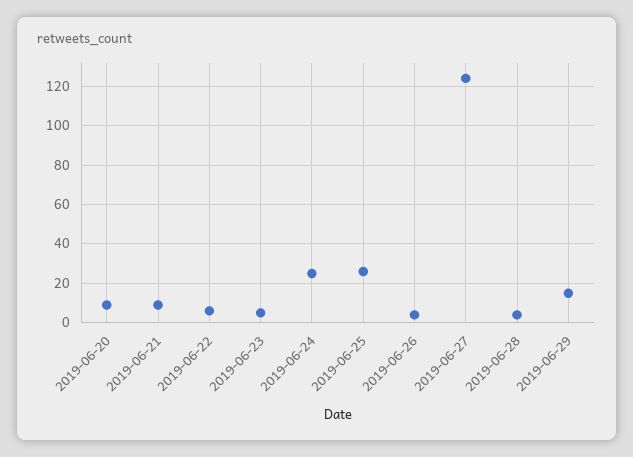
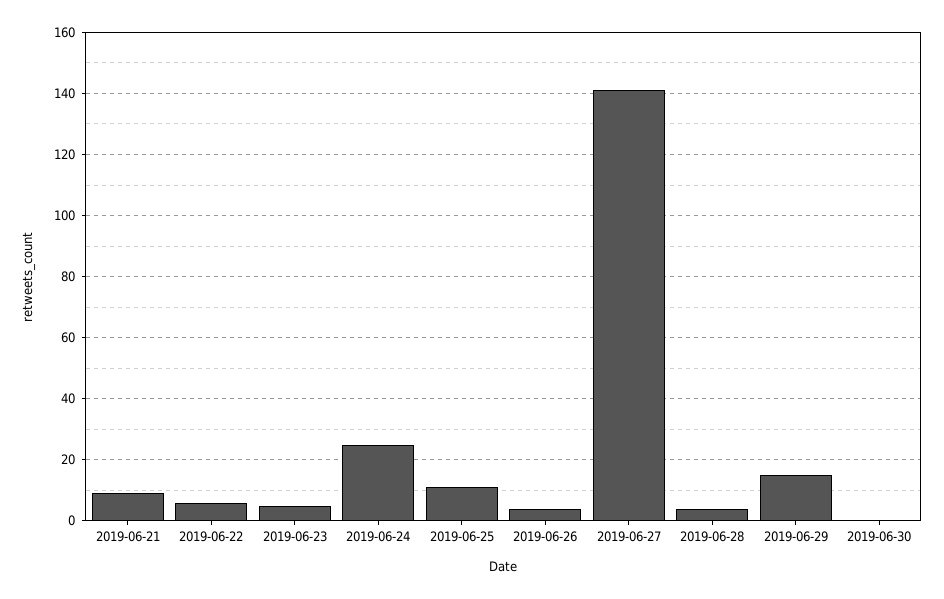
2019-06-20: 10 -> none
2019-06-25: 25 -> 10
2019-06-27: 125 -> 140
2019-06-30: none -> 0

